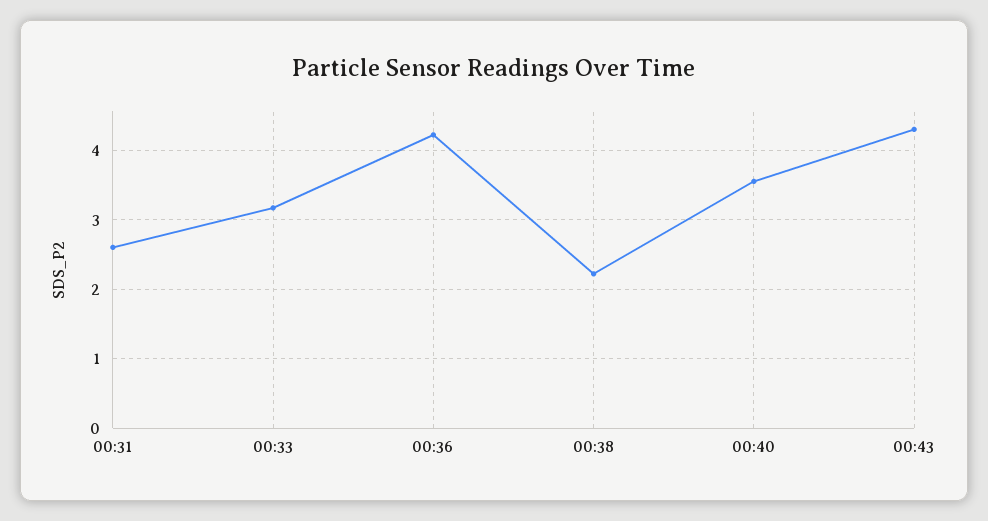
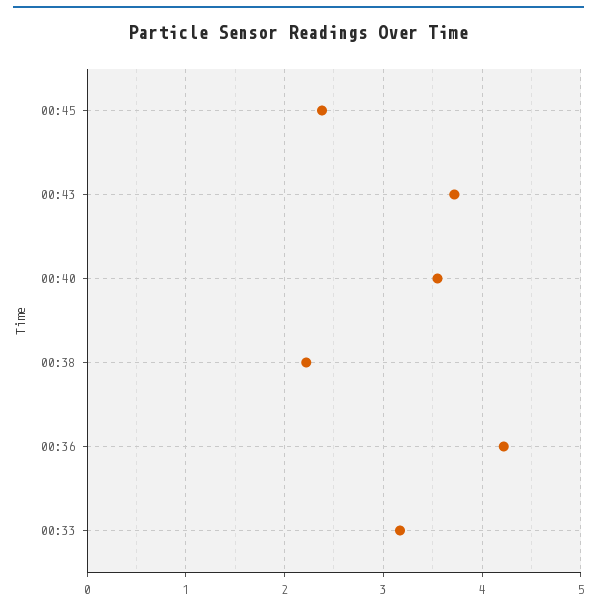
00:31: 2.6 -> none
00:43: 4.3 -> 3.7
00:45: none -> 2.4

